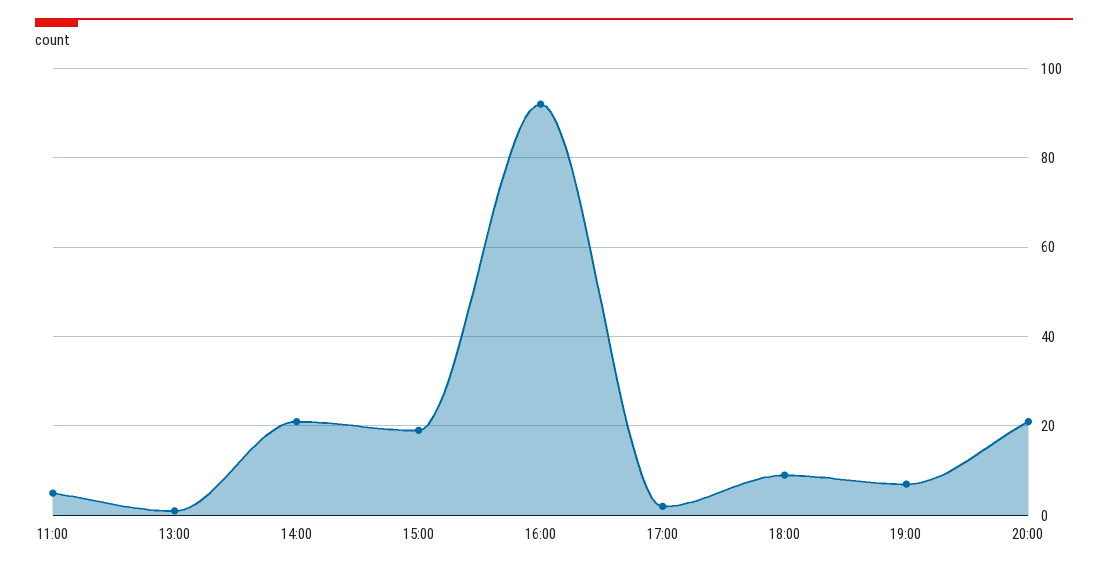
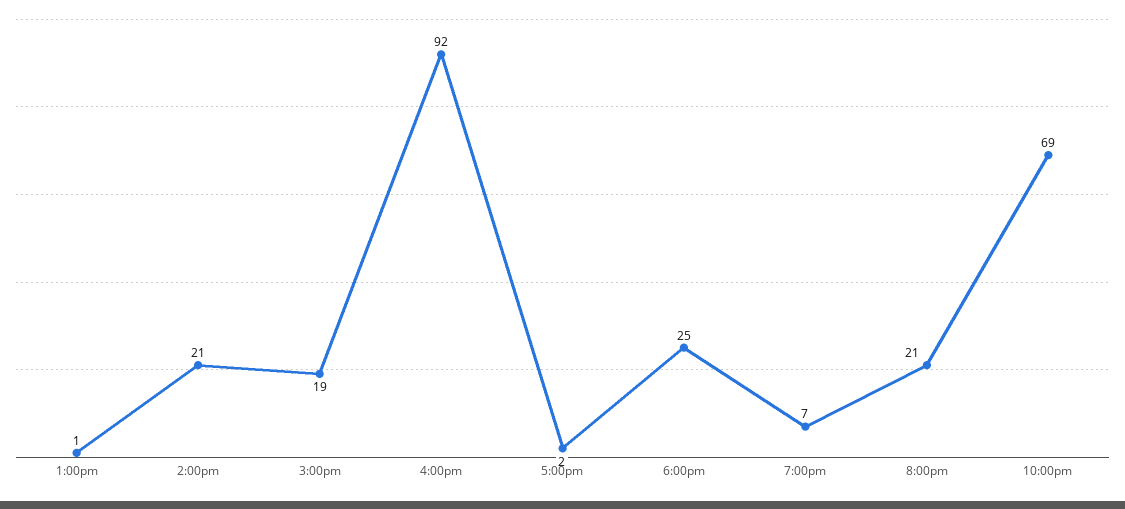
11:00: 5 -> none
18:00: 10 -> 25
10:00pm: none -> 69

